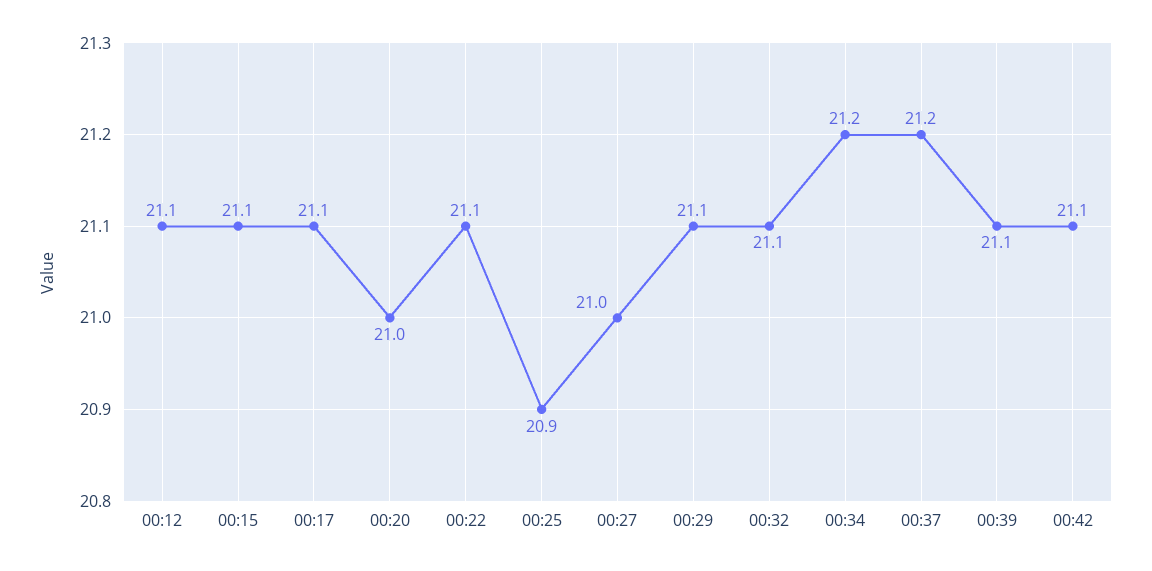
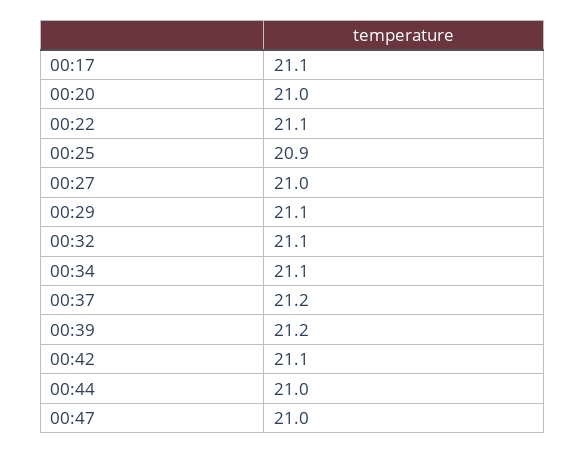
00:12: 21.1 -> none
00:15: 21.1 -> none
00:34: 21.2 -> 21.1
00:39: 21.1 -> 21.2
00:44: none -> 21
00:47: none -> 21

